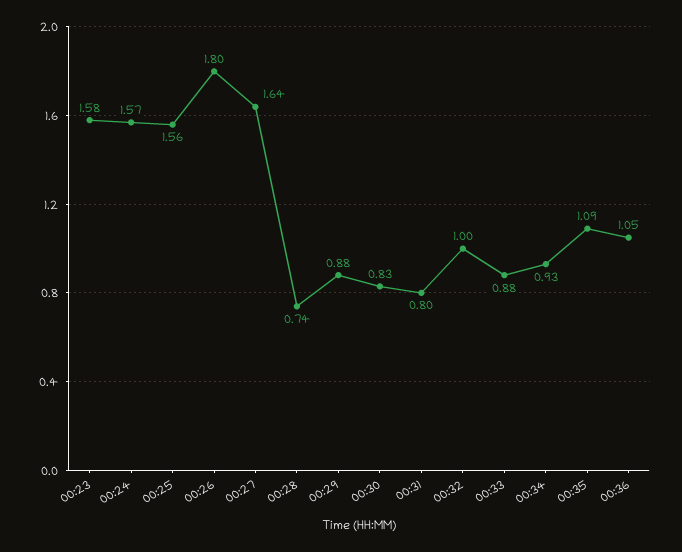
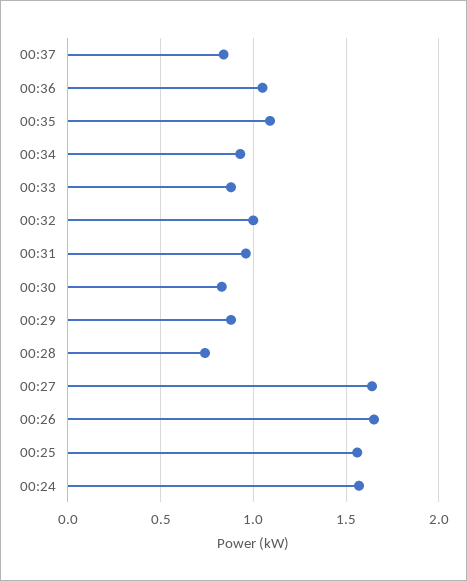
00:23: 1.58 -> none
00:26: 1.8 -> 1.65
00:31: 0.8 -> 0.95
00:37: none -> 0.85

